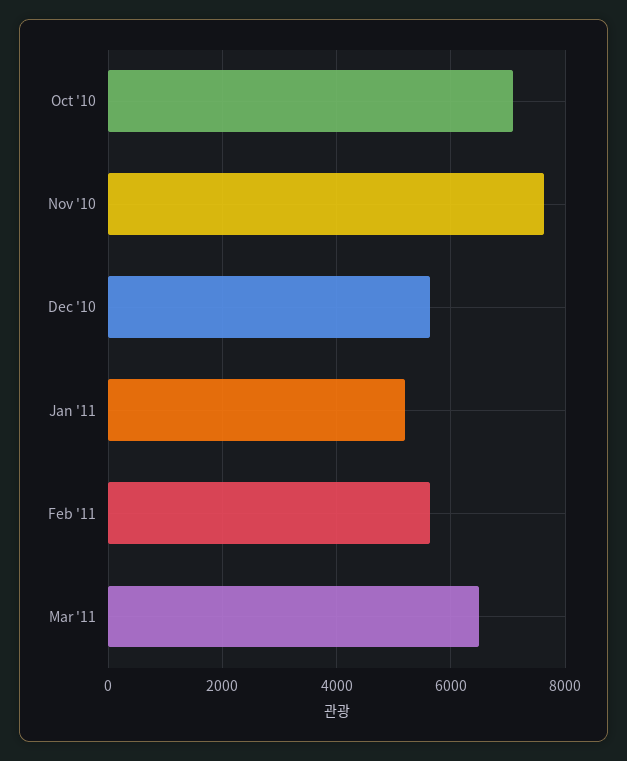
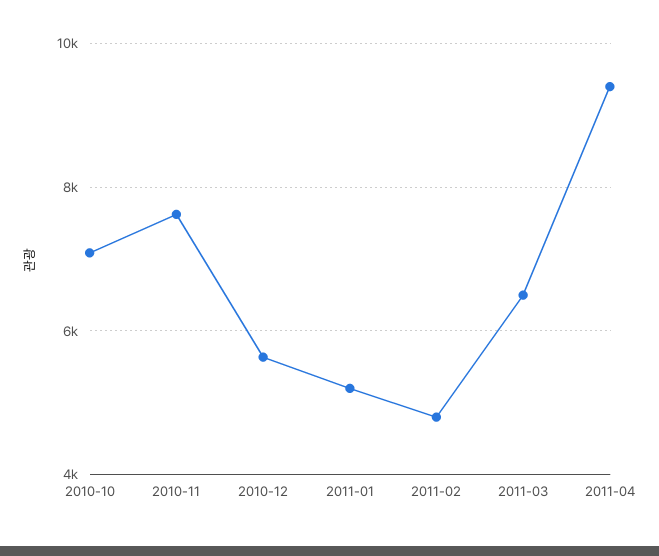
Feb '11: 5600 -> 4800
2011-04: none -> 9400

